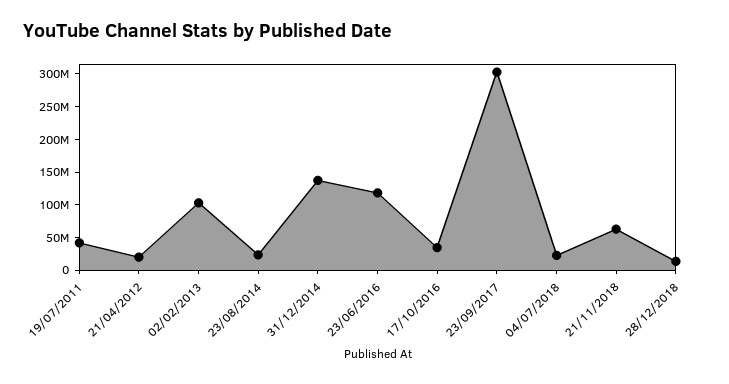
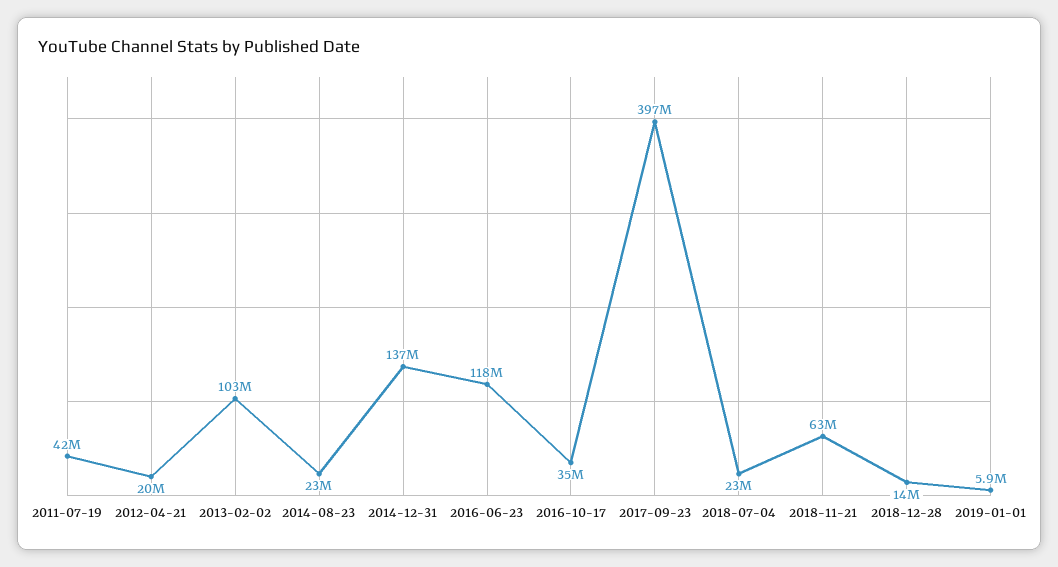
23/09/2017: 300000000 -> 397000000
2019-01-01: none -> 5900000

